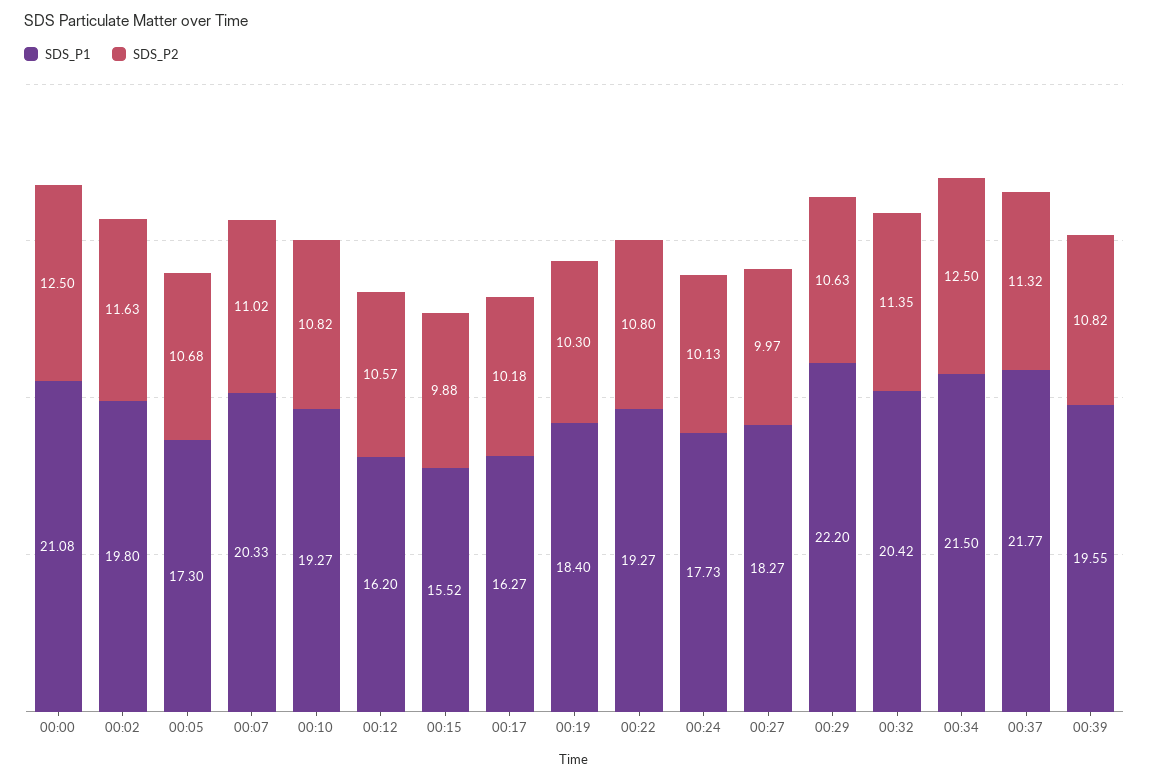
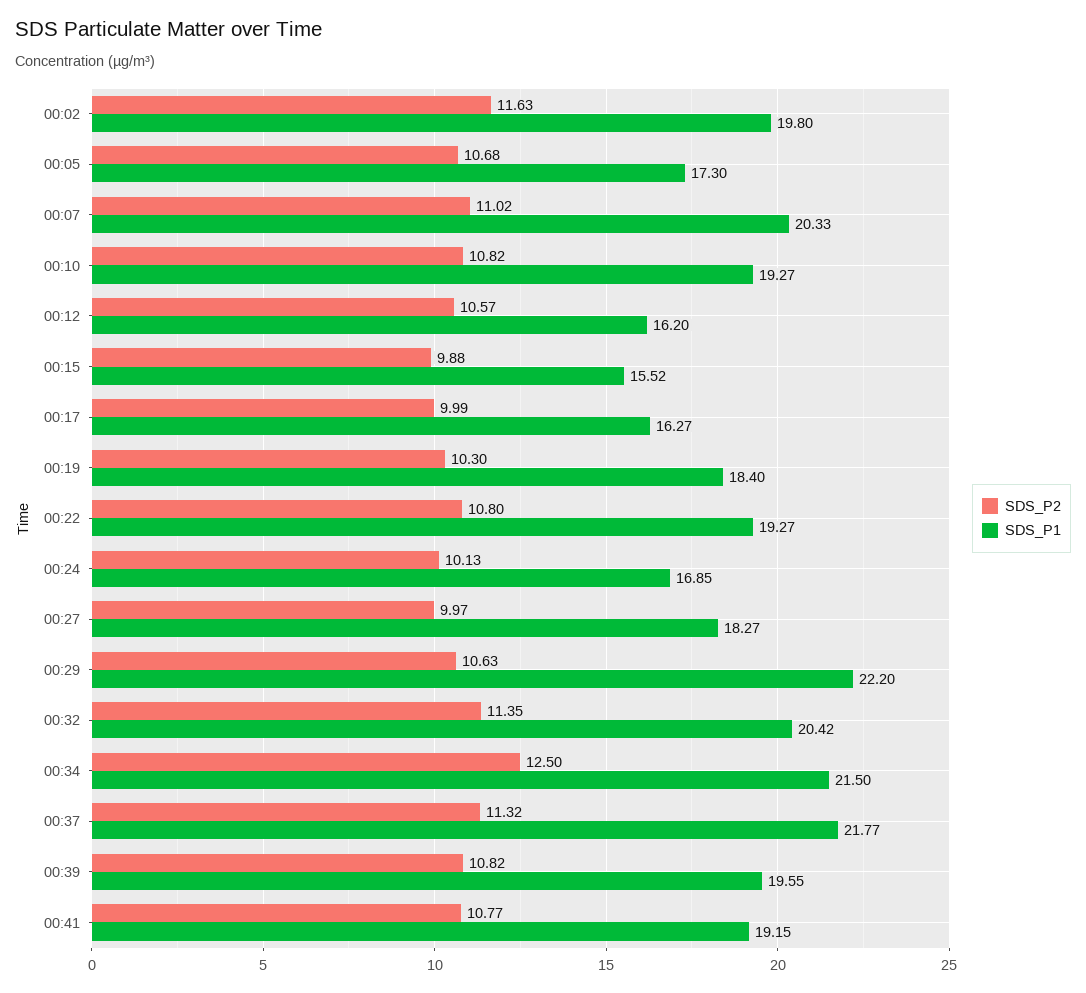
SDS_P1, 00:00: 21.08 -> none
SDS_P2, 00:00: 12.5 -> none
SDS_P2, 00:17: 10.18 -> 9.99
SDS_P1, 00:24: 17.73 -> 16.85
SDS_P2, 00:41: none -> 10.77
SDS_P1, 00:41: none -> 19.15

